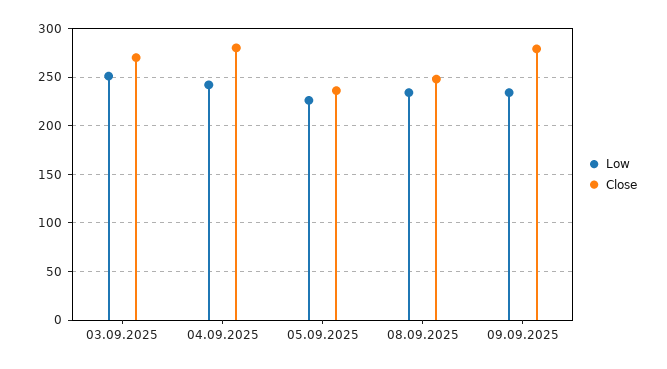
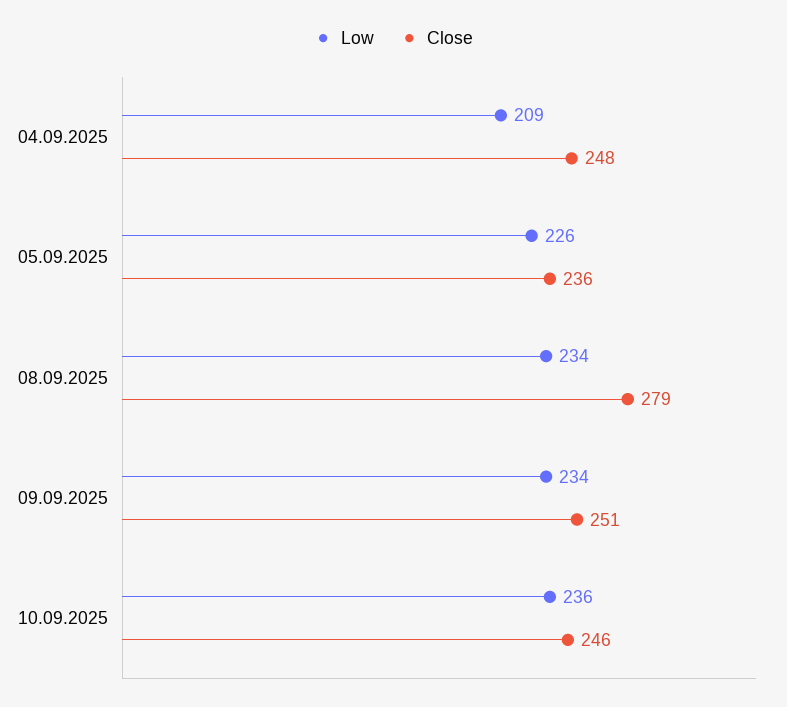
Low, 03.09.2025: 250 -> none
Close, 03.09.2025: 270 -> none
Low, 04.09.2025: 240 -> 209
Close, 04.09.2025: 280 -> 248
Close, 08.09.2025: 250 -> 279
Close, 09.09.2025: 280 -> 251
Low, 10.09.2025: none -> 236
Close, 10.09.2025: none -> 246

